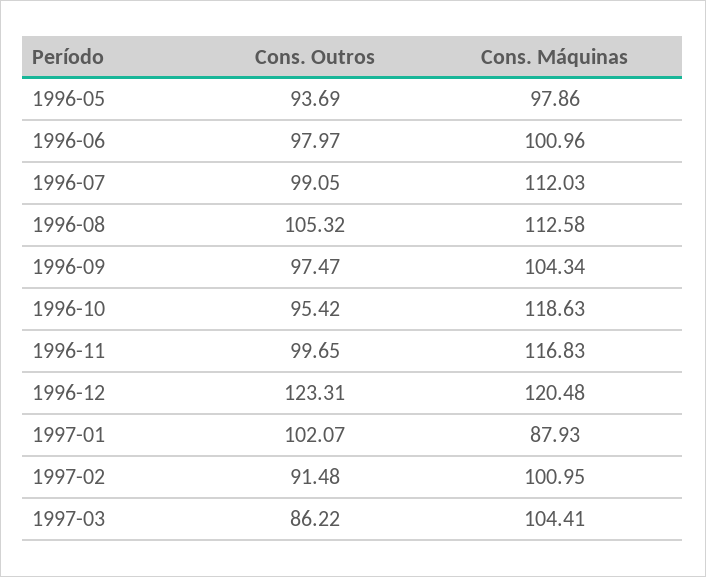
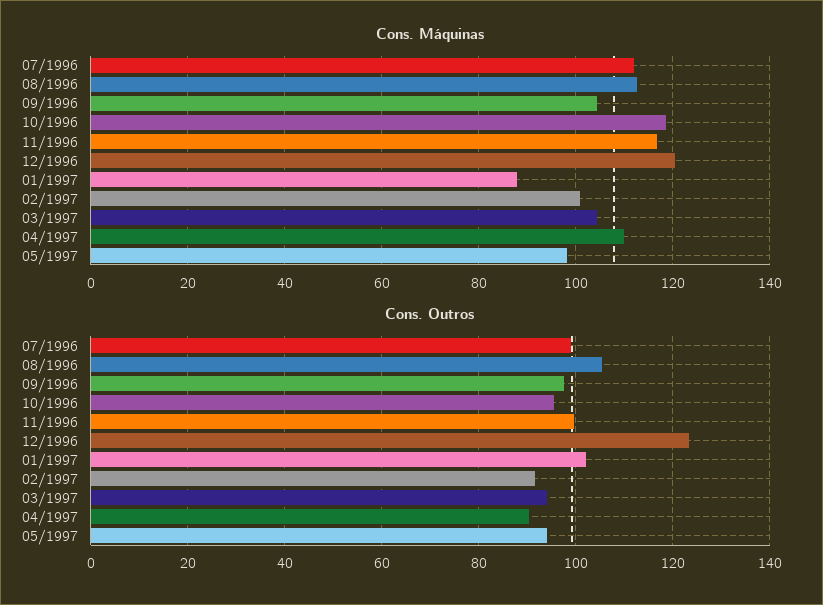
Cons. Outros, 1996-05: 93.69 -> none
Cons. Máquinas, 1996-05: 97.86 -> none
Cons. Outros, 1996-06: 97.97 -> none
Cons. Máquinas, 1996-06: 100.96 -> none
Cons. Outros, 1997-03: 86.22 -> 94
Cons. Máquinas, 04/1997: none -> 110
Cons. Máquinas, 05/1997: none -> 98
Cons. Outros, 04/1997: none -> 90
Cons. Outros, 05/1997: none -> 94

